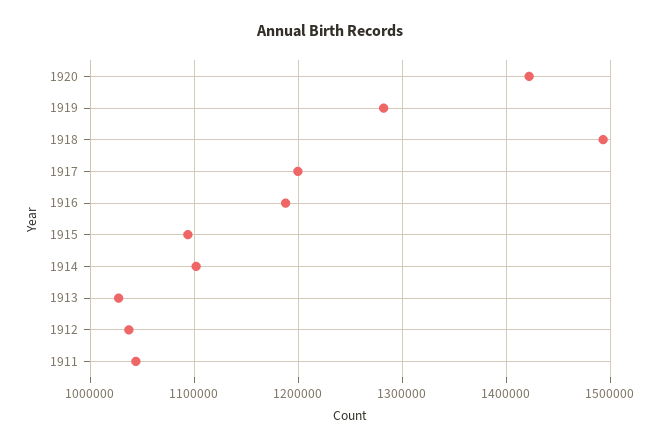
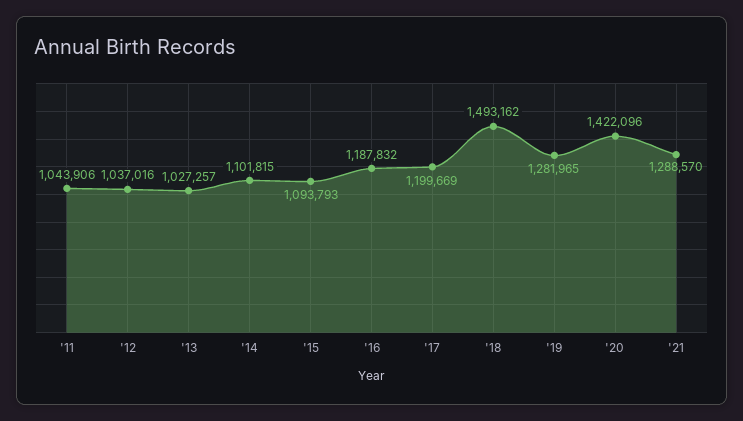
'21: none -> 1288570

